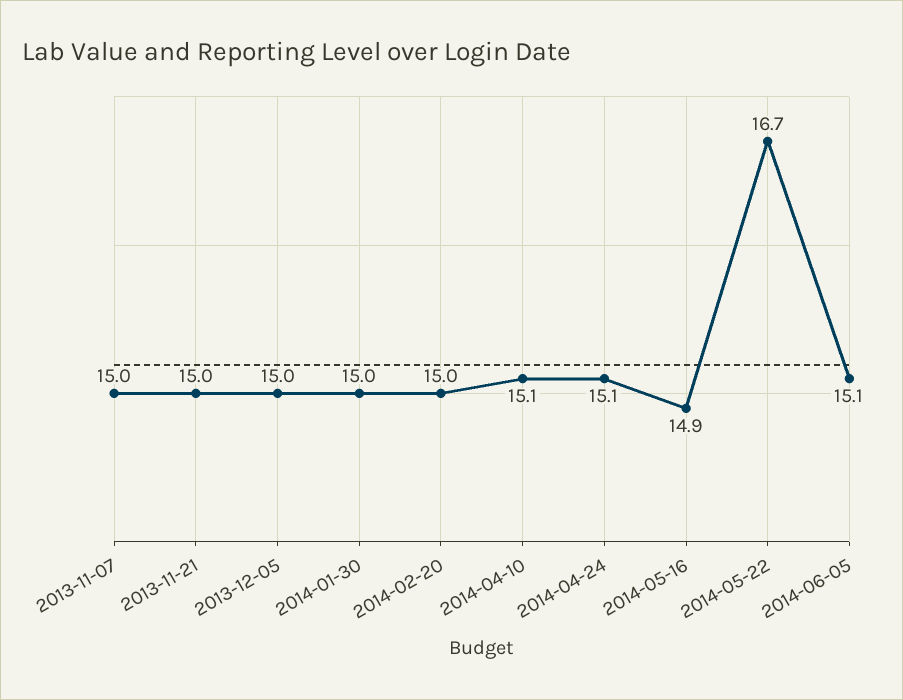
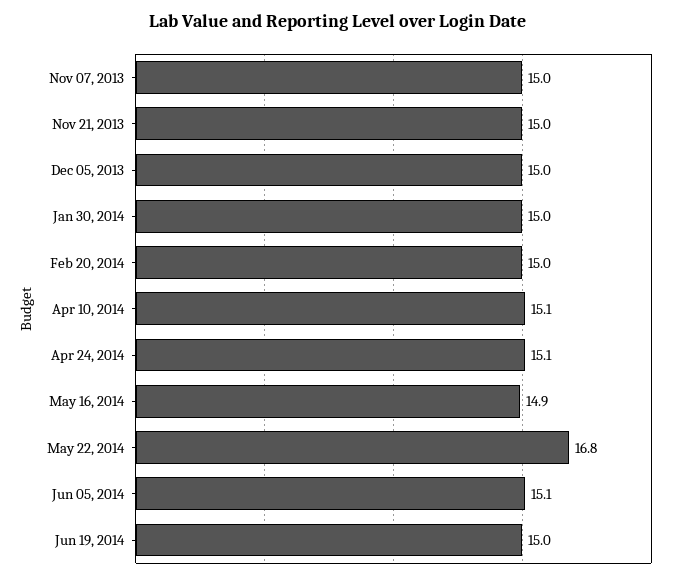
2014-05-22: 16.7 -> 16.8
Jun 19, 2014: none -> 15

